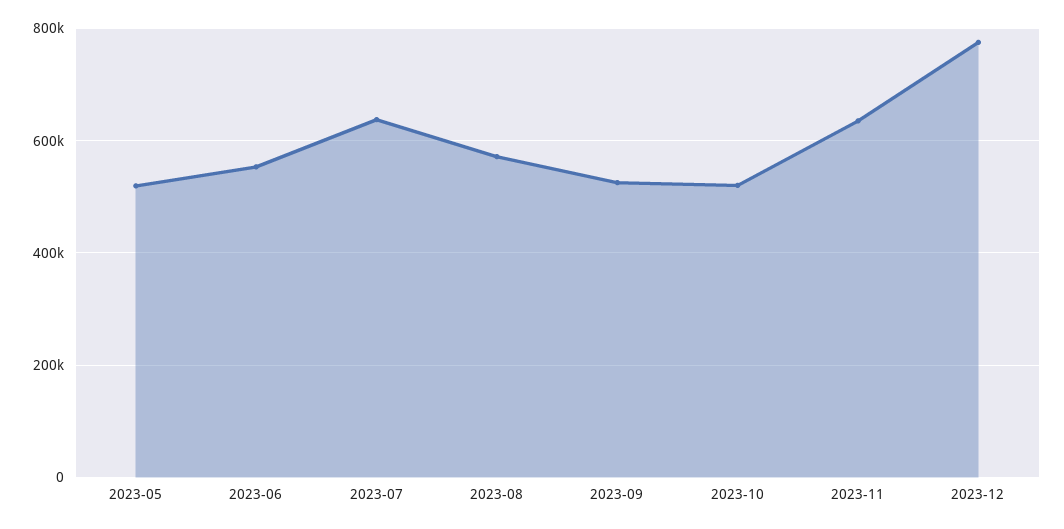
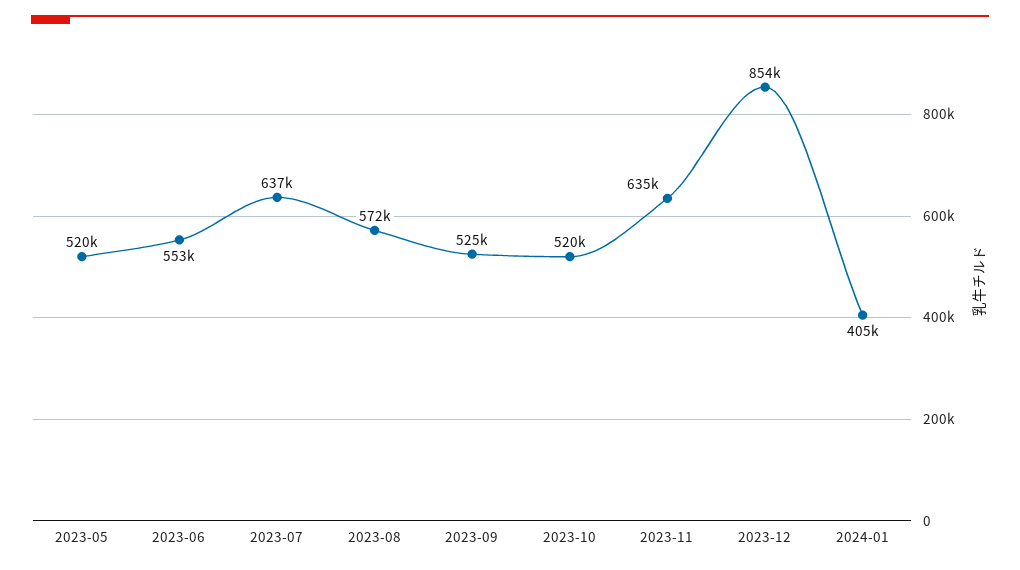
2023-12: 780000 -> 854000
2024-01: none -> 405000

